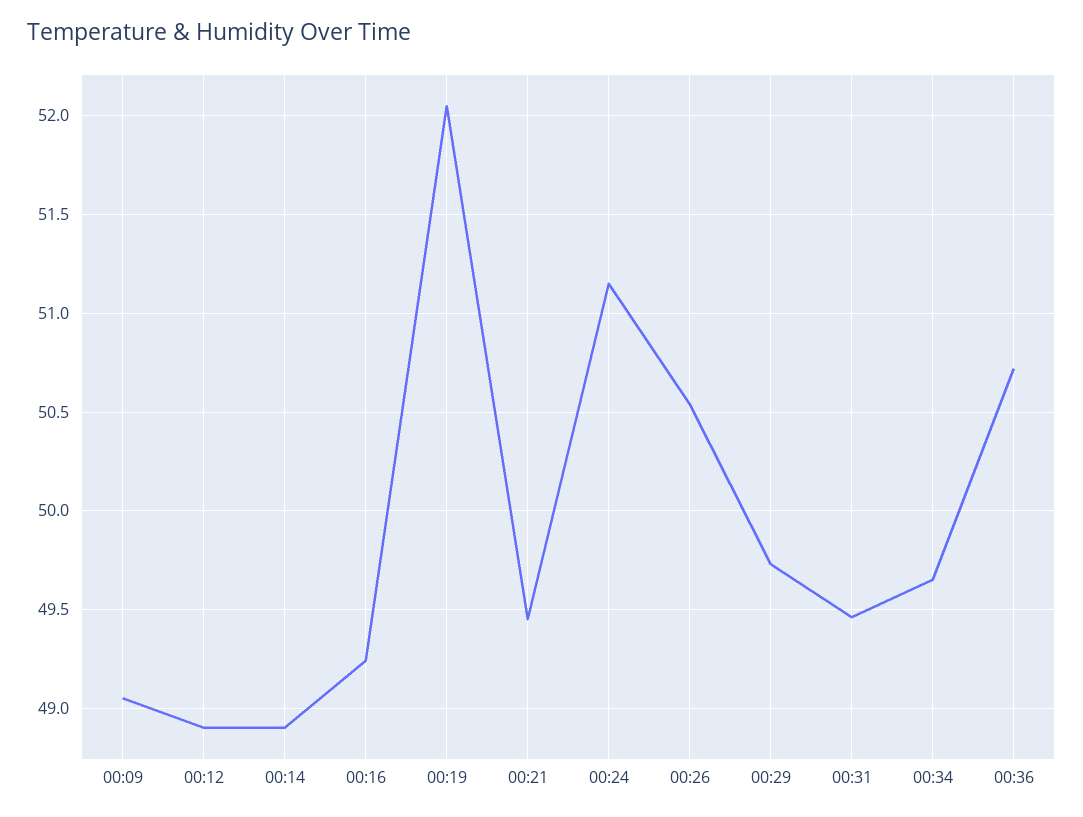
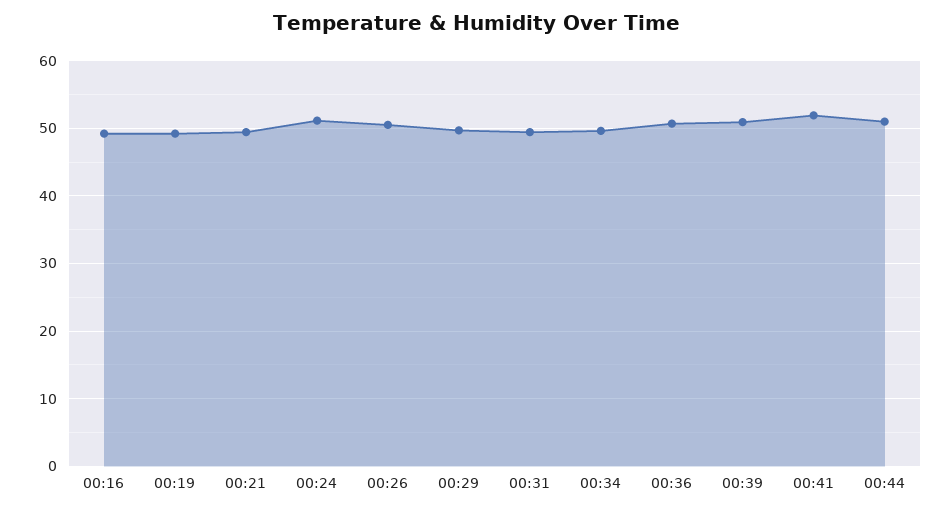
00:09: 49.05 -> none
00:12: 48.9 -> none
00:14: 48.9 -> none
00:19: 52.05 -> 49
00:39: none -> 51
00:41: none -> 52
00:44: none -> 51

